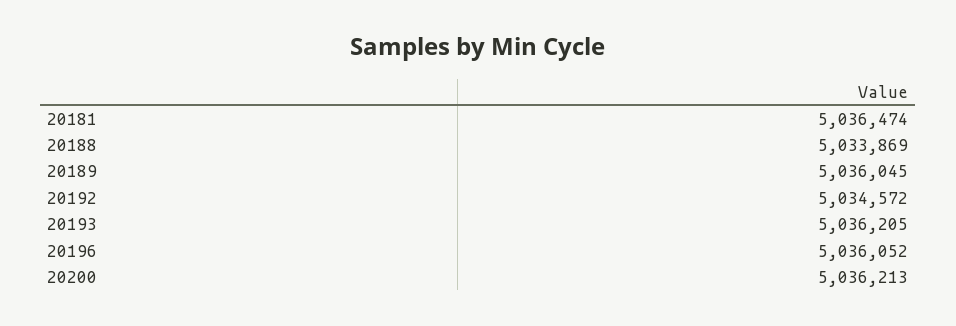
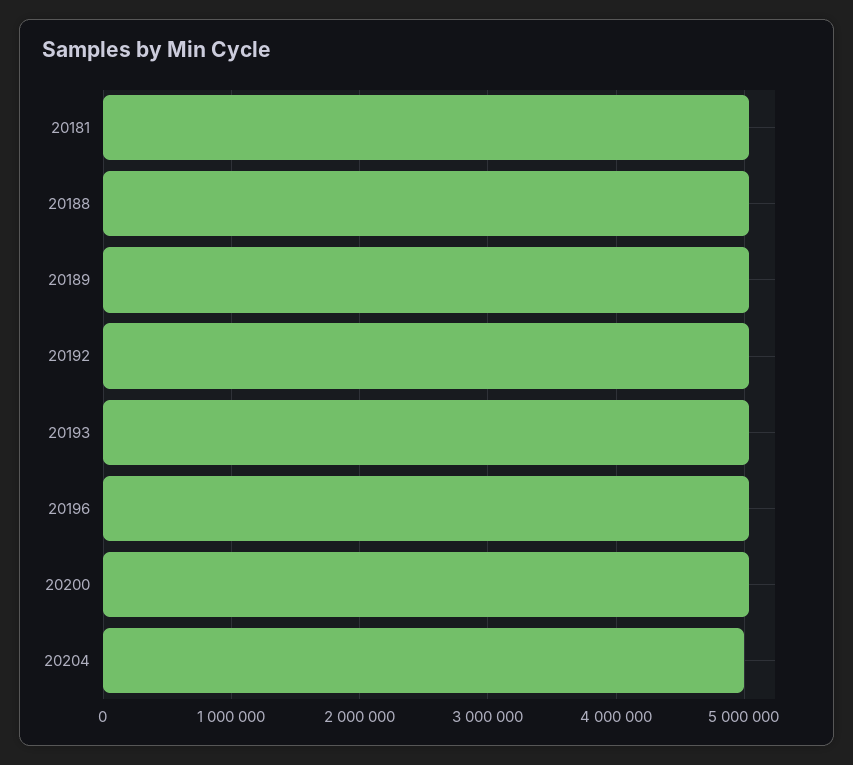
20204: none -> 5000000

